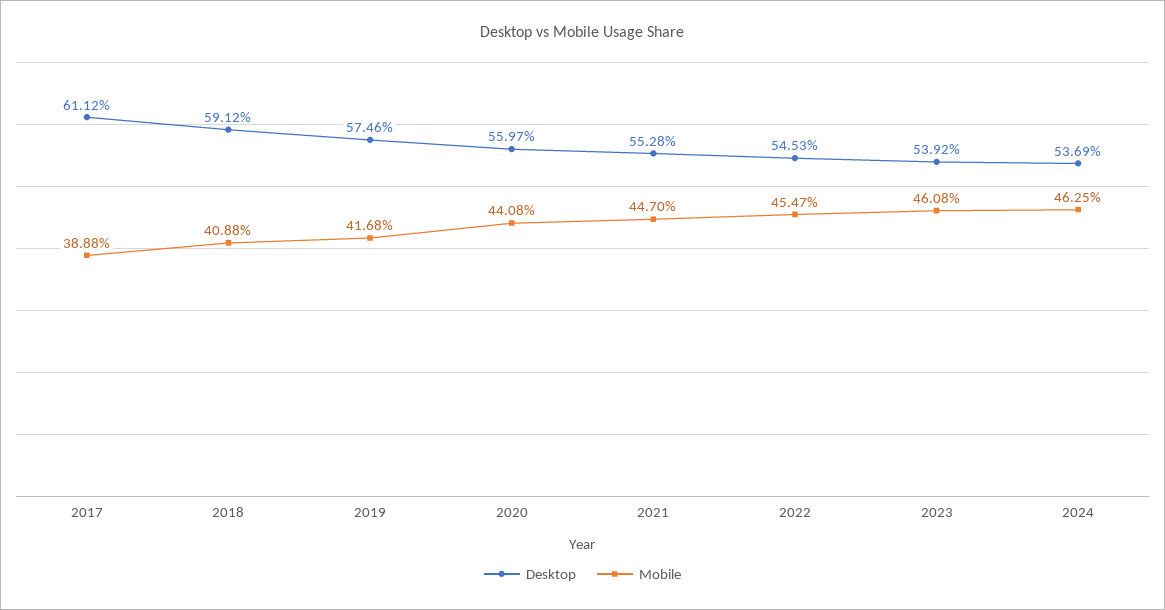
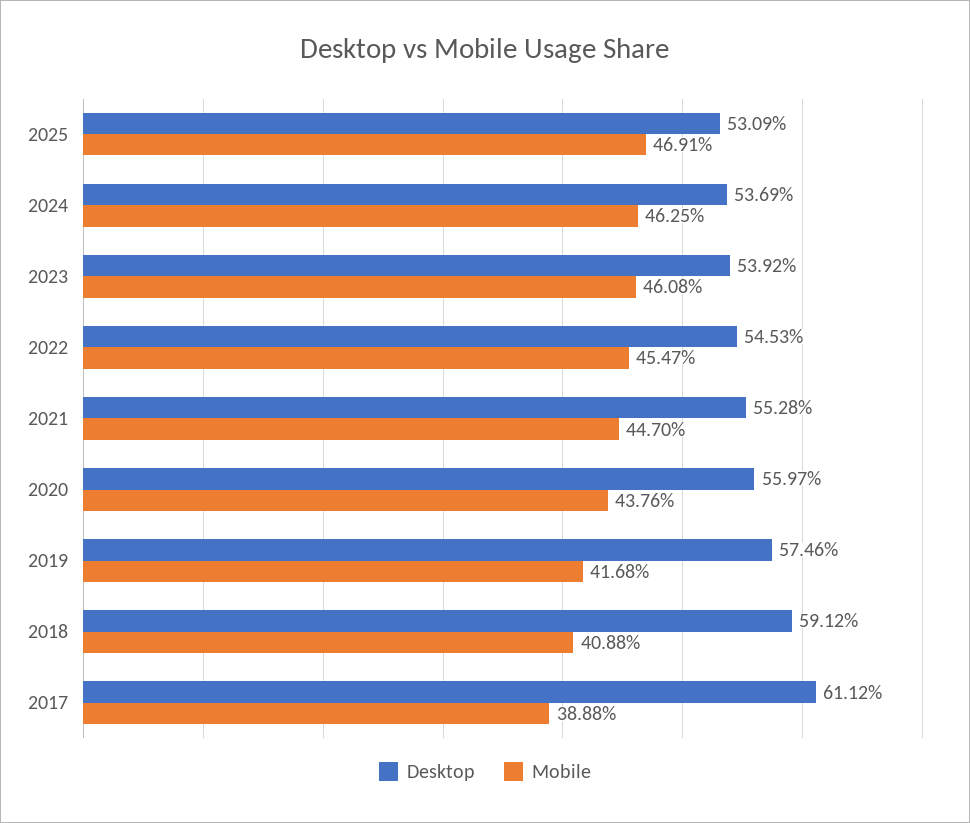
Mobile, 2020: 44.08 -> 43.76
Desktop, 2025: none -> 53.09
Mobile, 2025: none -> 46.91

